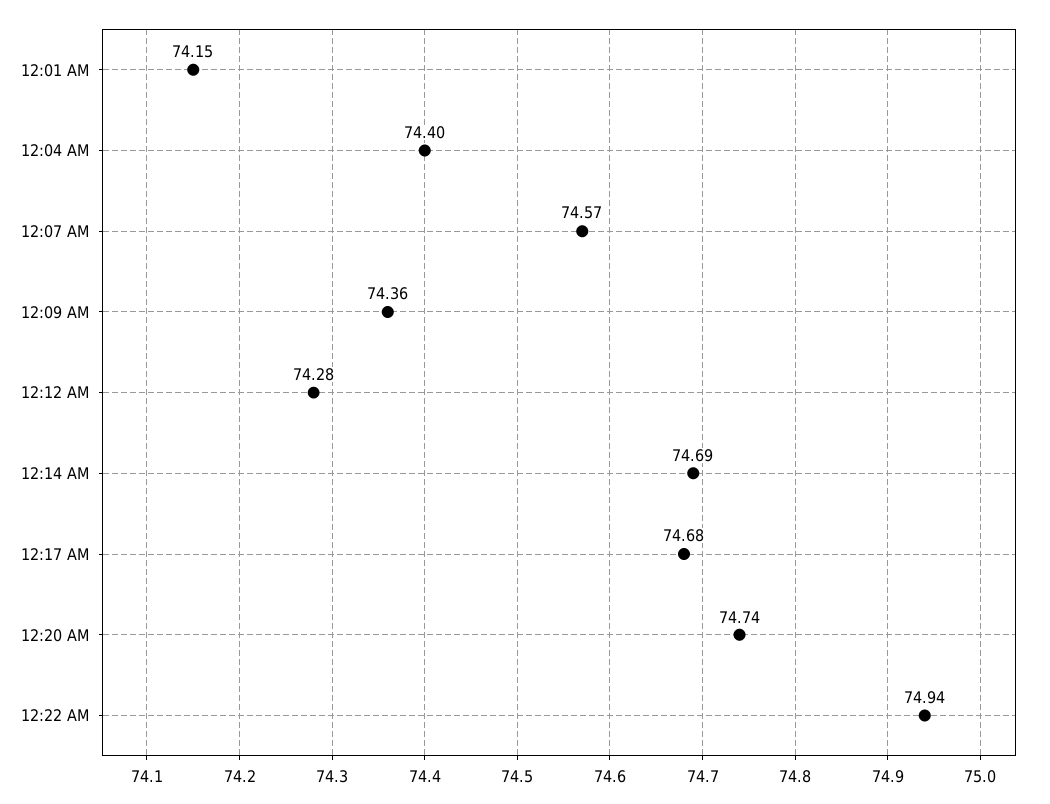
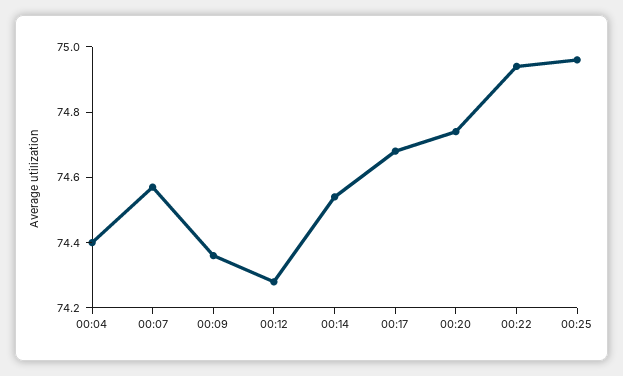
12:01 AM: 74.15 -> none
12:14 AM: 74.69 -> 74.55
00:25: none -> 74.95

